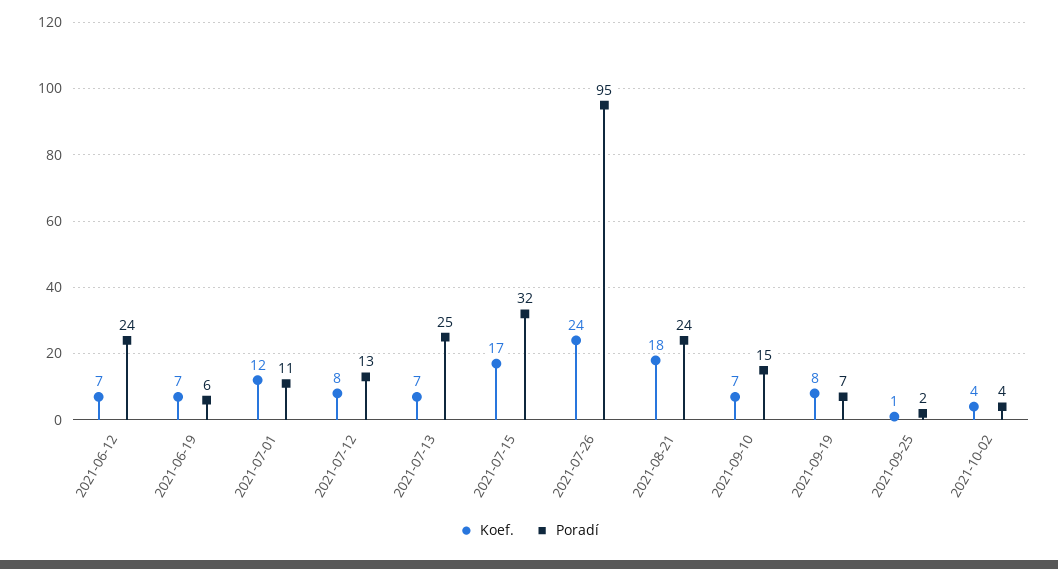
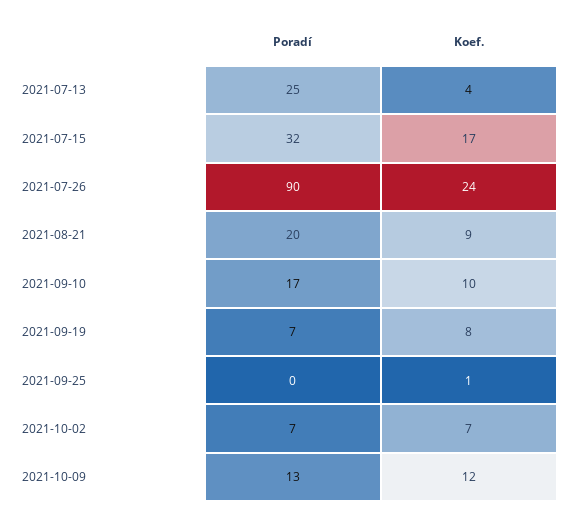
Koef., 2021-06-12: 7 -> none
Poradí, 2021-06-12: 24 -> none
Koef., 2021-06-19: 7 -> none
Poradí, 2021-06-19: 6 -> none
Koef., 2021-07-01: 12 -> none
Poradí, 2021-07-01: 11 -> none
Koef., 2021-07-12: 8 -> none
Poradí, 2021-07-12: 13 -> none
Koef., 2021-07-13: 7 -> 4
Poradí, 2021-07-26: 95 -> 90
Koef., 2021-08-21: 18 -> 9
Poradí, 2021-08-21: 24 -> 20
Koef., 2021-09-10: 7 -> 10
Poradí, 2021-09-10: 15 -> 17
Poradí, 2021-09-25: 2 -> 0
Koef., 2021-10-02: 4 -> 7
Poradí, 2021-10-02: 4 -> 7
Poradí, 2021-10-09: none -> 13
Koef., 2021-10-09: none -> 12

